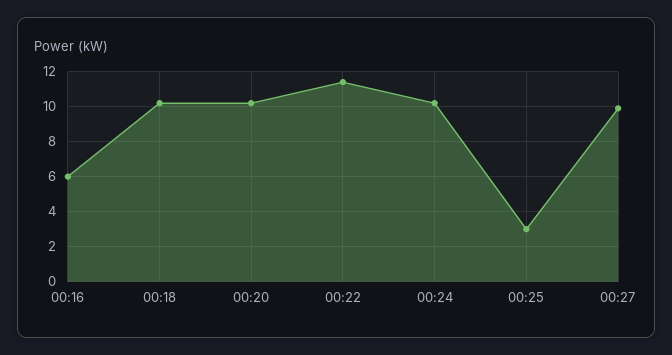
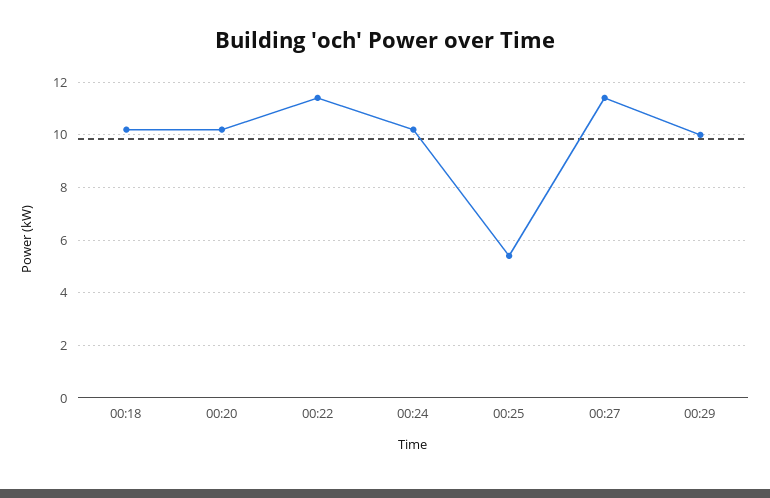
00:16: 6 -> none
00:25: 3 -> 5.5
00:27: 10 -> 11.5
00:29: none -> 10

